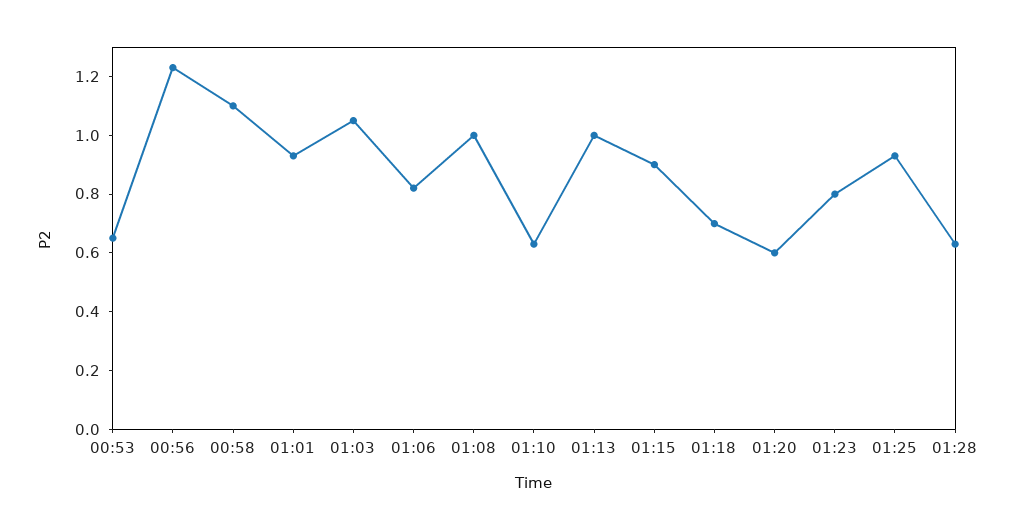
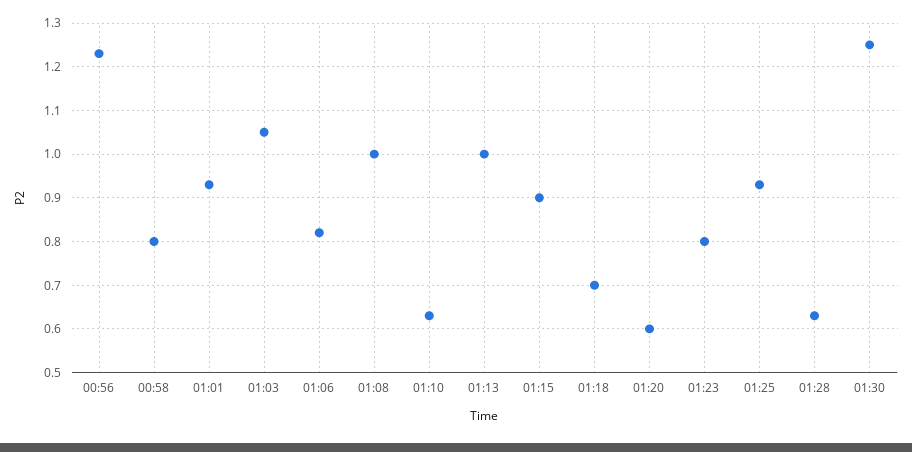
00:53: 0.65 -> none
00:58: 1.1 -> 0.8
01:30: none -> 1.25

